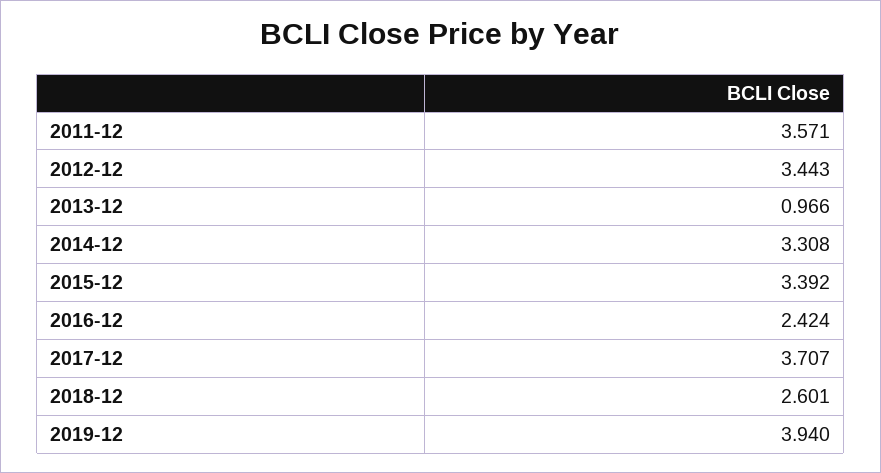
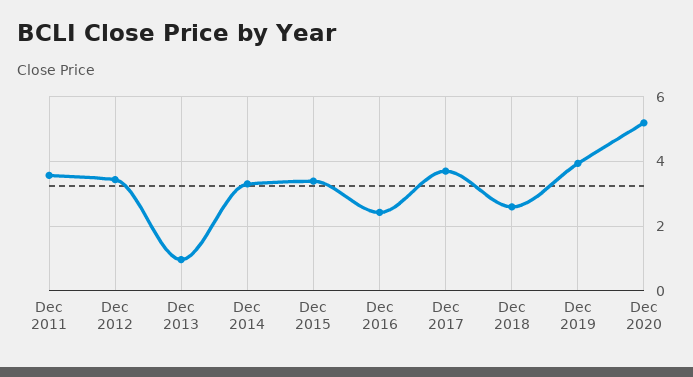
Dec 2020: none -> 5.2

